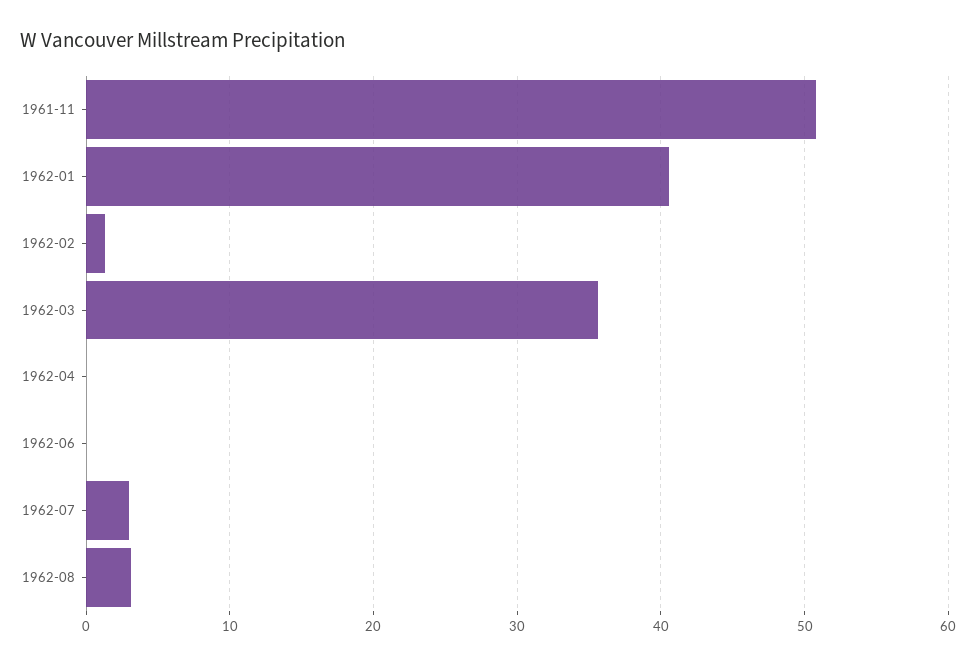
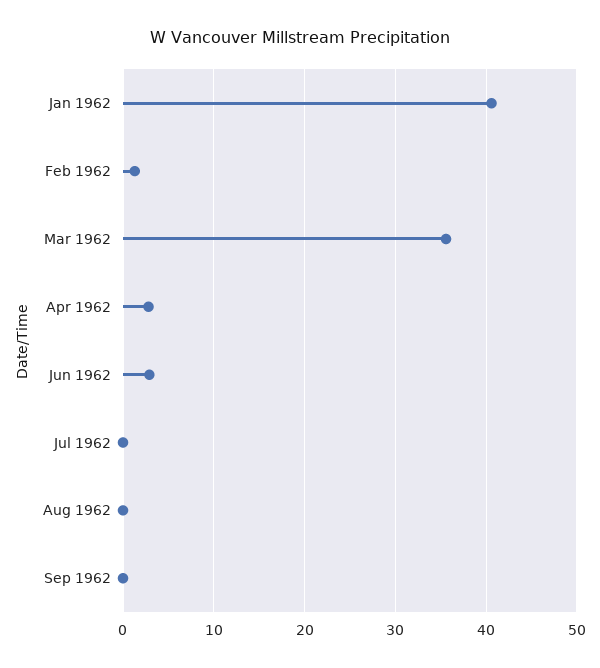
1961-11: 51 -> none
1962-04: 0 -> 3
1962-06: 0 -> 3
1962-07: 3 -> 0
1962-08: 3 -> 0
Sep 1962: none -> 0

